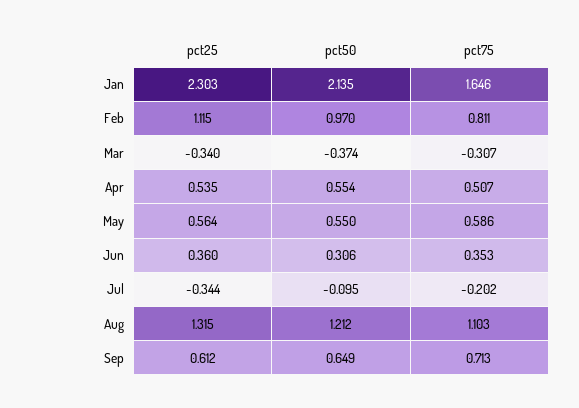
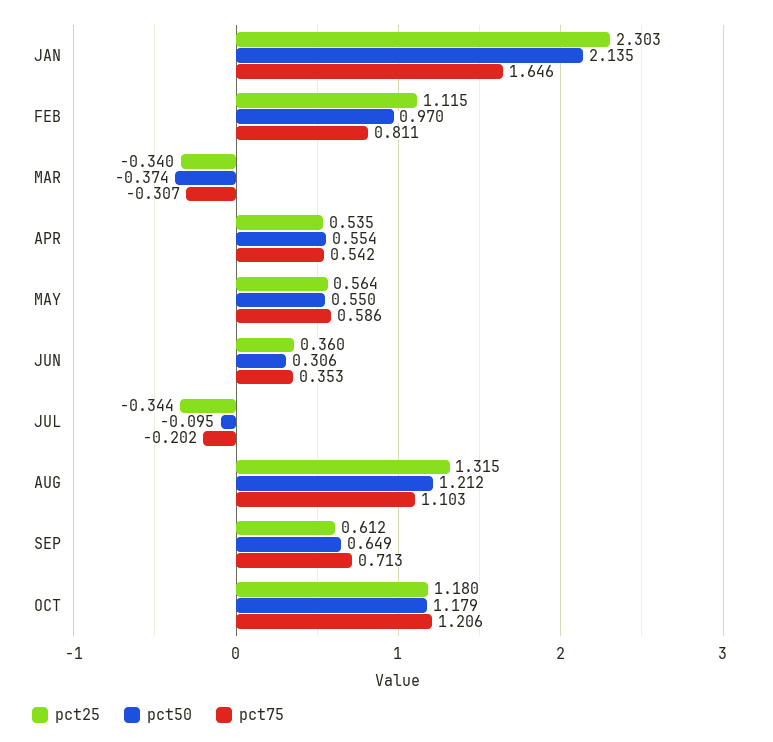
pct75, Apr: 0.507 -> 0.542
pct25, OCT: none -> 1.18
pct50, OCT: none -> 1.179
pct75, OCT: none -> 1.206

